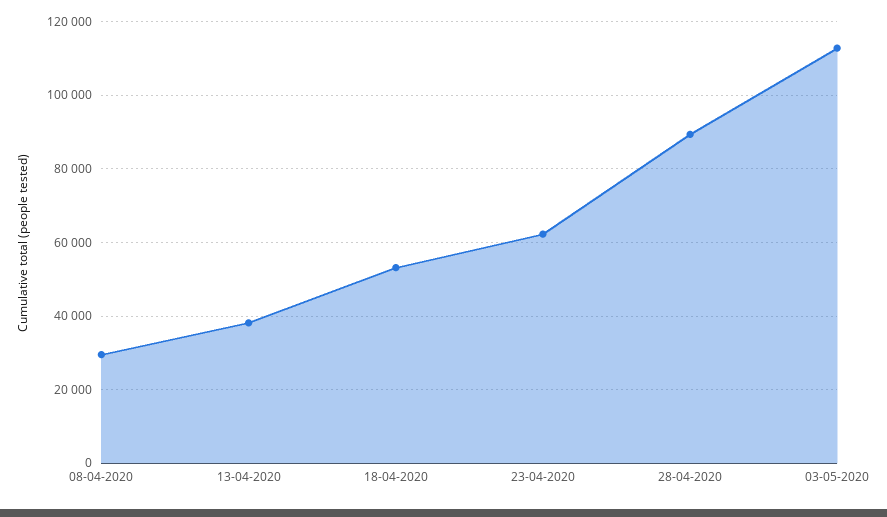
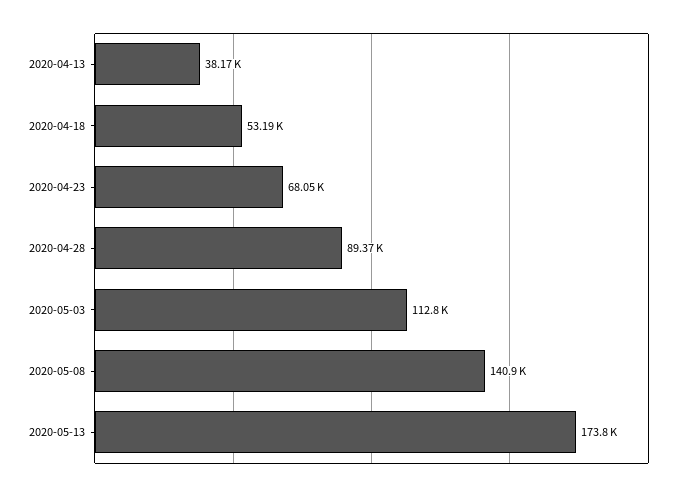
08-04-2020: 30000 -> none
23-04-2020: 62000 -> 68050
2020-05-08: none -> 140900
2020-05-13: none -> 173800

